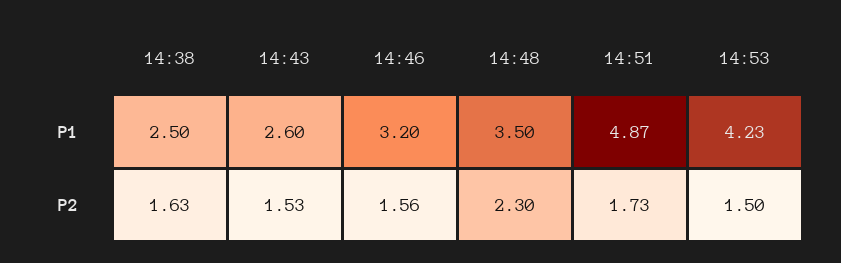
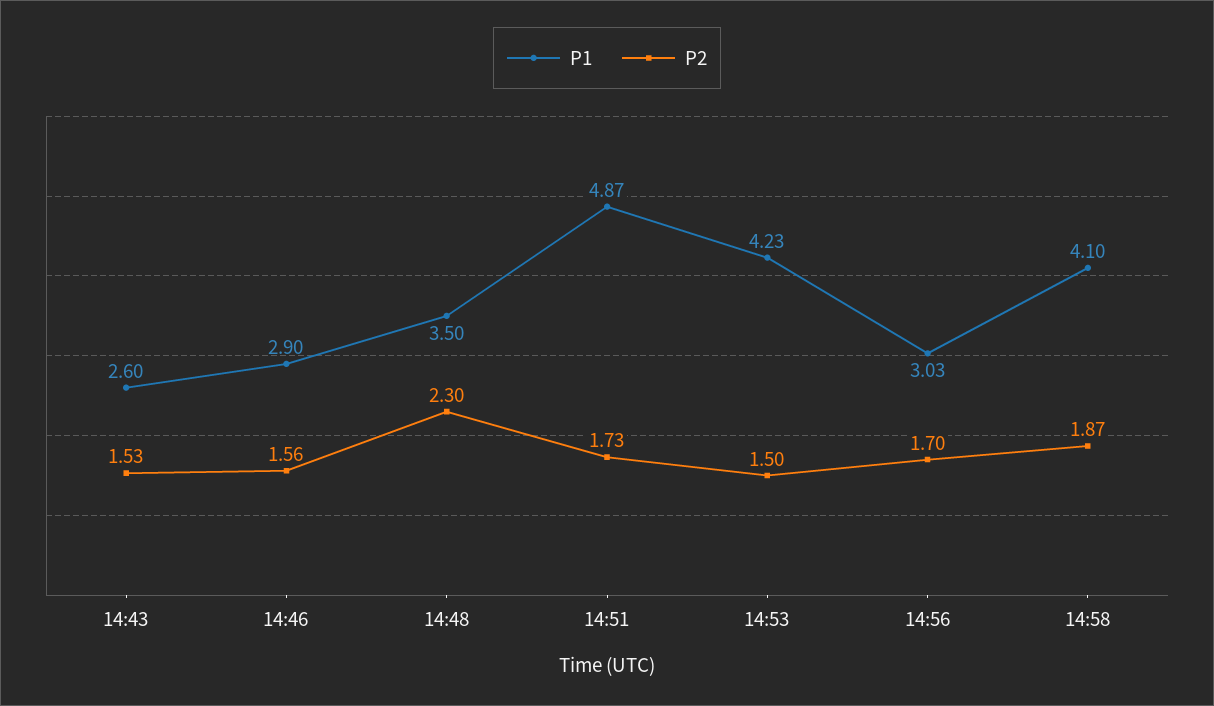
P1, 14:38: 2.5 -> none
P1, 14:46: 3.2 -> 2.9
P2, 14:38: 1.63 -> none
P1, 14:56: none -> 3.03
P2, 14:56: none -> 1.7
P1, 14:58: none -> 4.1
P2, 14:58: none -> 1.87

